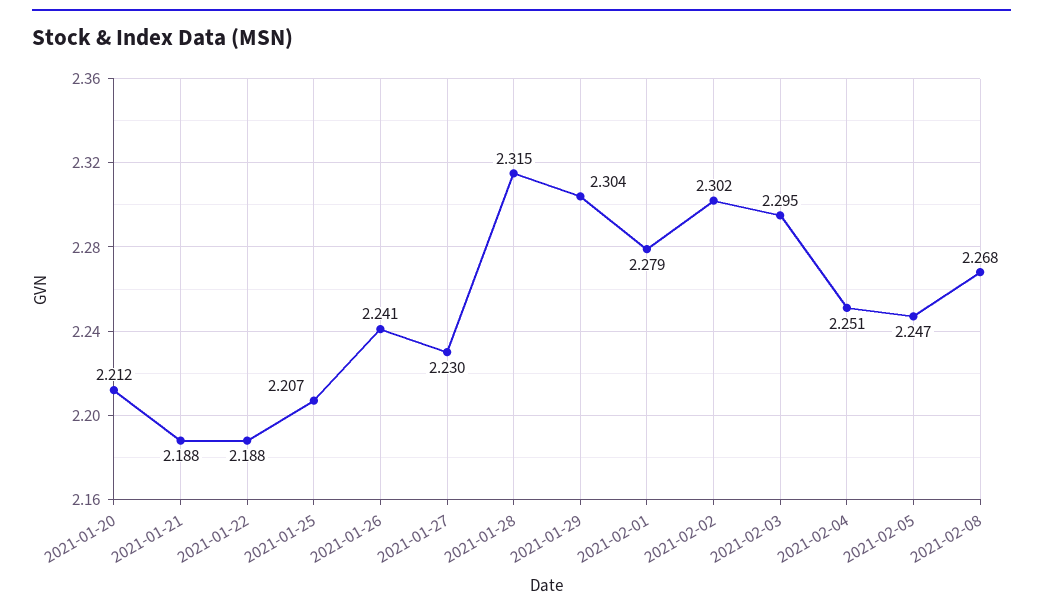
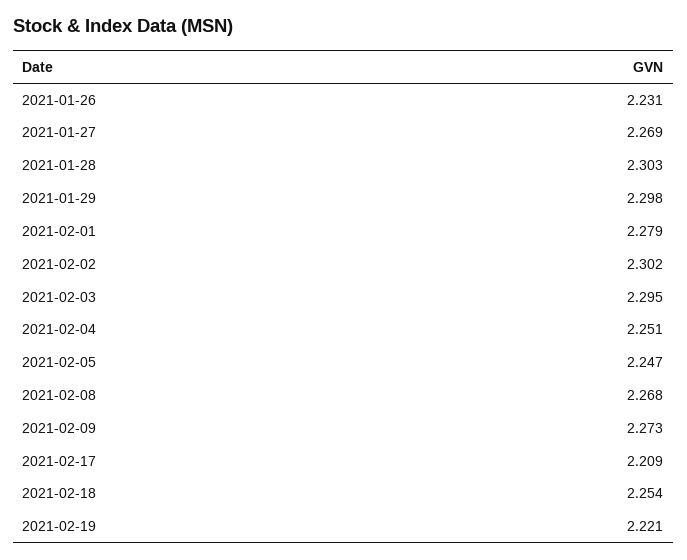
2021-01-20: 2.212 -> none
2021-01-21: 2.188 -> none
2021-01-22: 2.188 -> none
2021-01-25: 2.207 -> none
2021-01-26: 2.241 -> 2.231
2021-01-27: 2.23 -> 2.269
2021-01-28: 2.315 -> 2.303
2021-01-29: 2.304 -> 2.298
2021-02-09: none -> 2.273
2021-02-17: none -> 2.209
2021-02-18: none -> 2.254
2021-02-19: none -> 2.221

